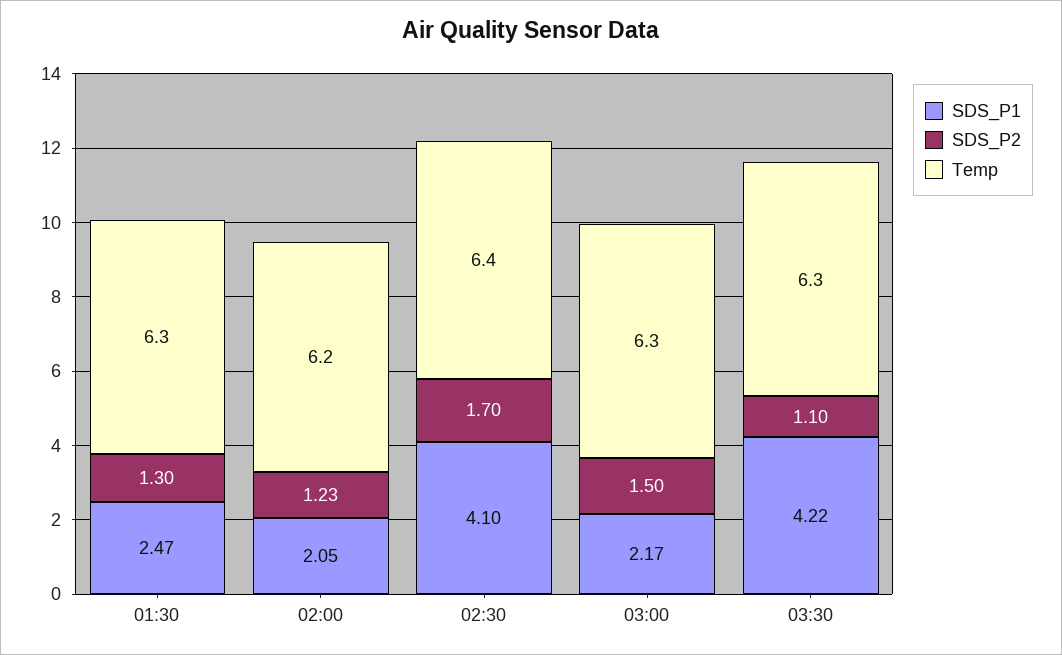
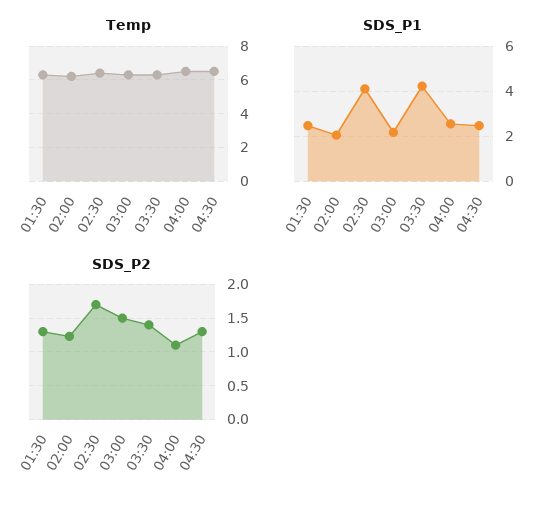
SDS_P2, 03:30: 1.1 -> 1.4
Temp, 04:00: none -> 6.5
Temp, 04:30: none -> 6.5
SDS_P1, 04:00: none -> 2.5
SDS_P1, 04:30: none -> 2.5
SDS_P2, 04:00: none -> 1.1
SDS_P2, 04:30: none -> 1.3

